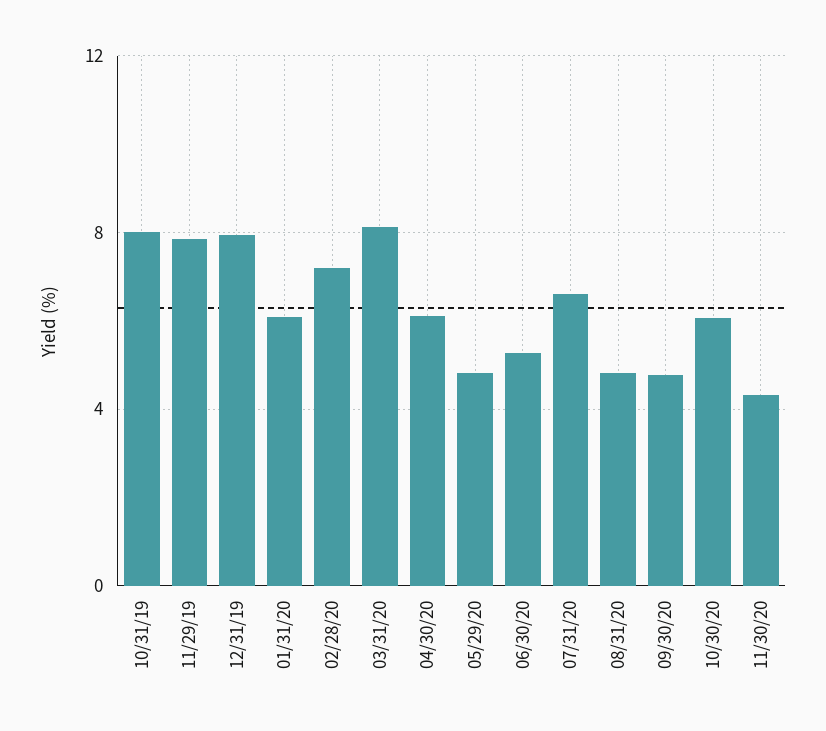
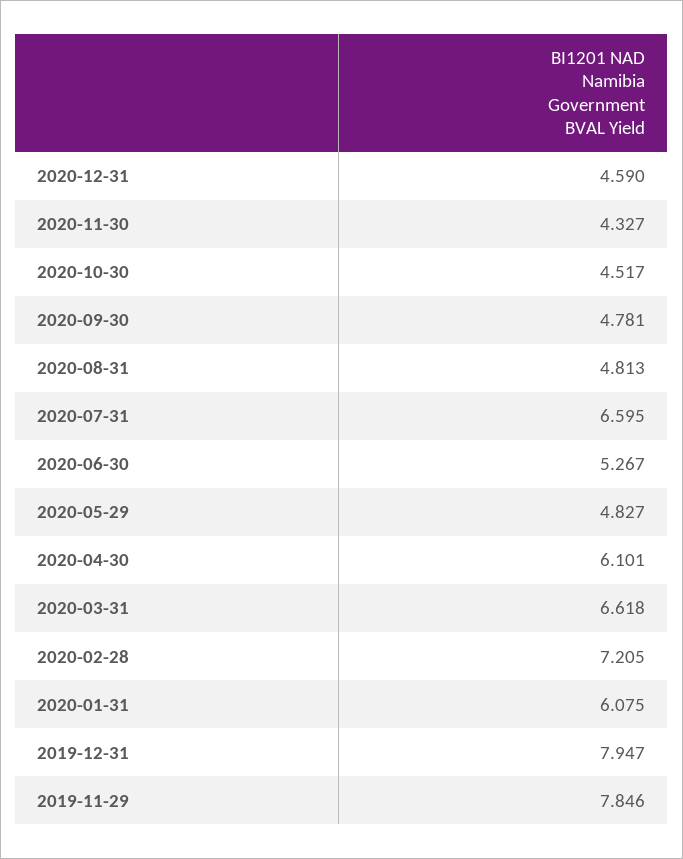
10/31/19: 8 -> none
03/31/20: 8 -> 6.618
10/30/20: 6 -> 4.517
2020-12-31: none -> 4.59

